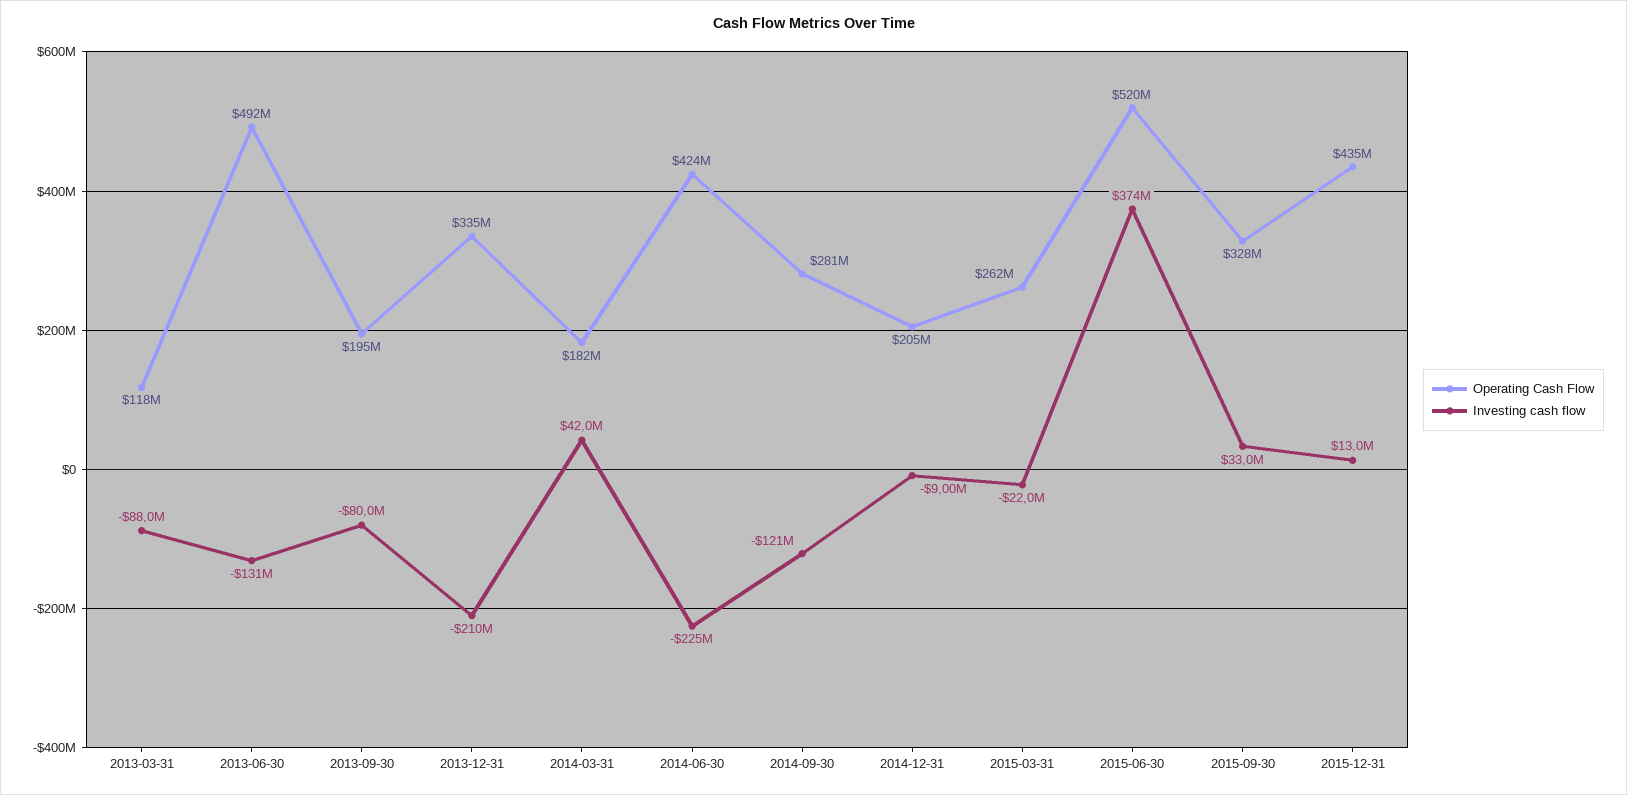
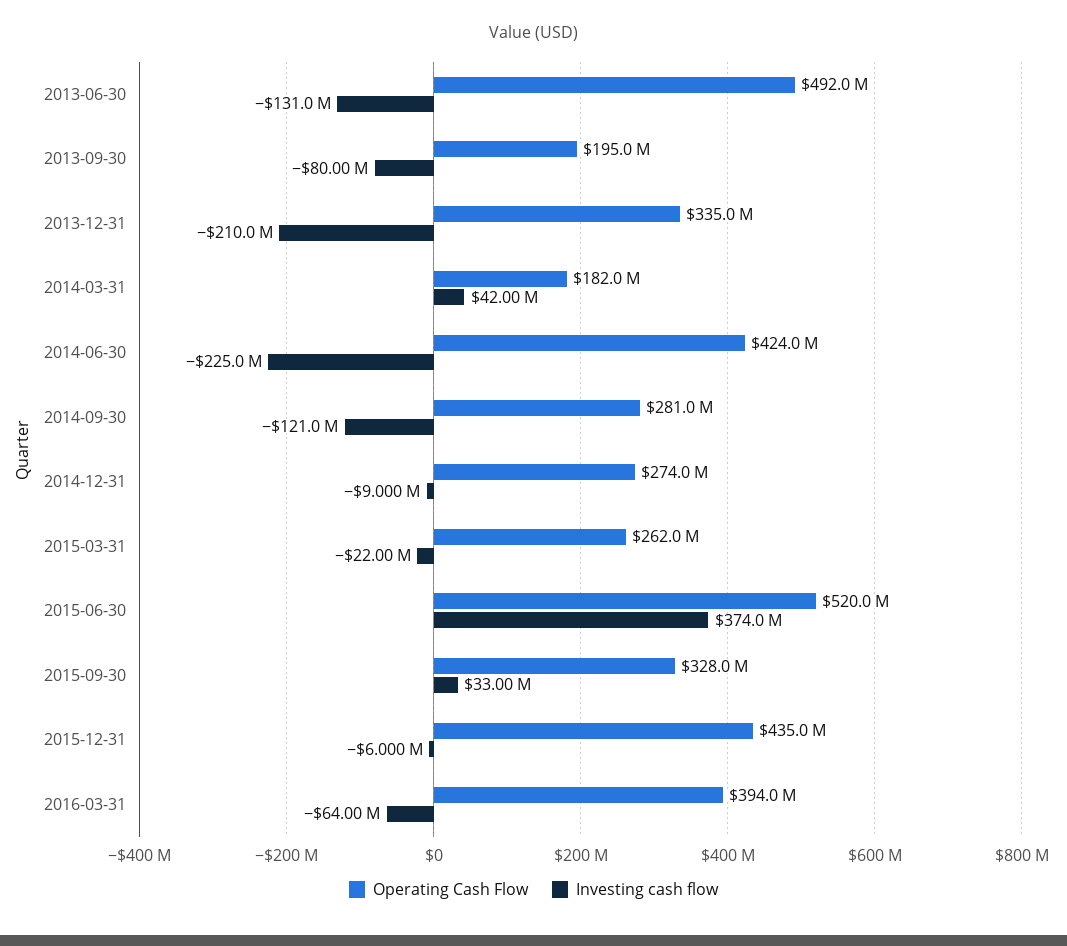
Operating Cash Flow, 2013-03-31: 118000000 -> none
Investing cash flow, 2013-03-31: -88000000 -> none
Operating Cash Flow, 2014-12-31: 205000000 -> 274000000
Investing cash flow, 2015-12-31: 13000000 -> -6000000
Operating Cash Flow, 2016-03-31: none -> 394000000
Investing cash flow, 2016-03-31: none -> -64000000

